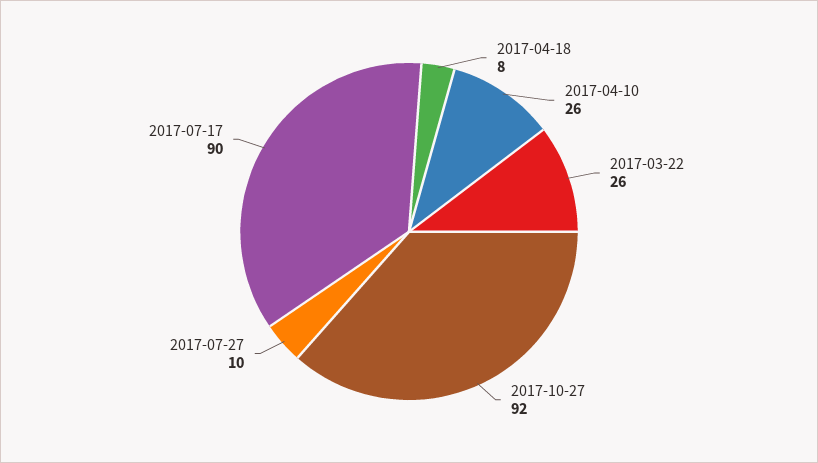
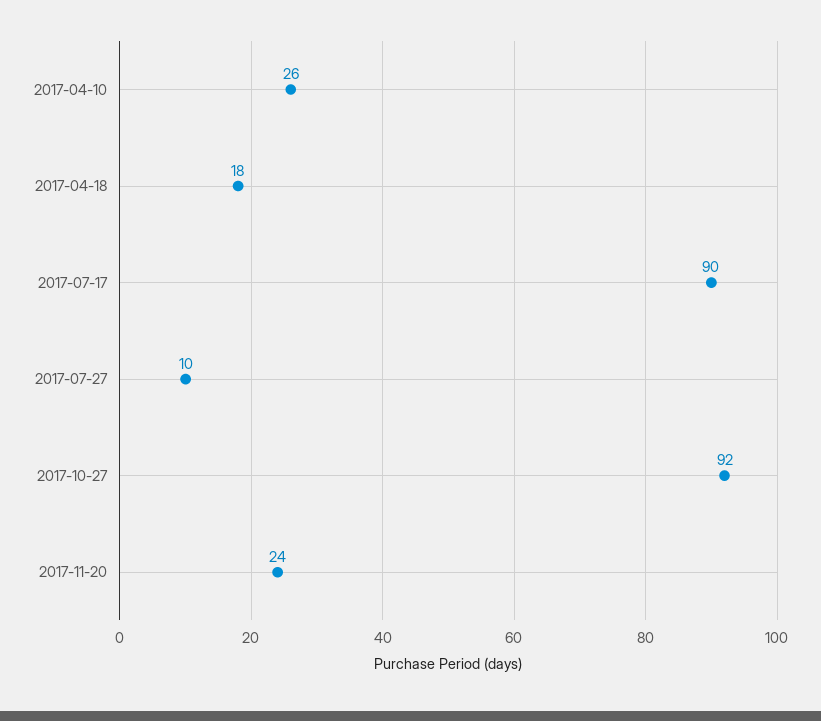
2017-04-18: 8 -> 18
2017-03-22: 26 -> none
2017-11-20: none -> 24

